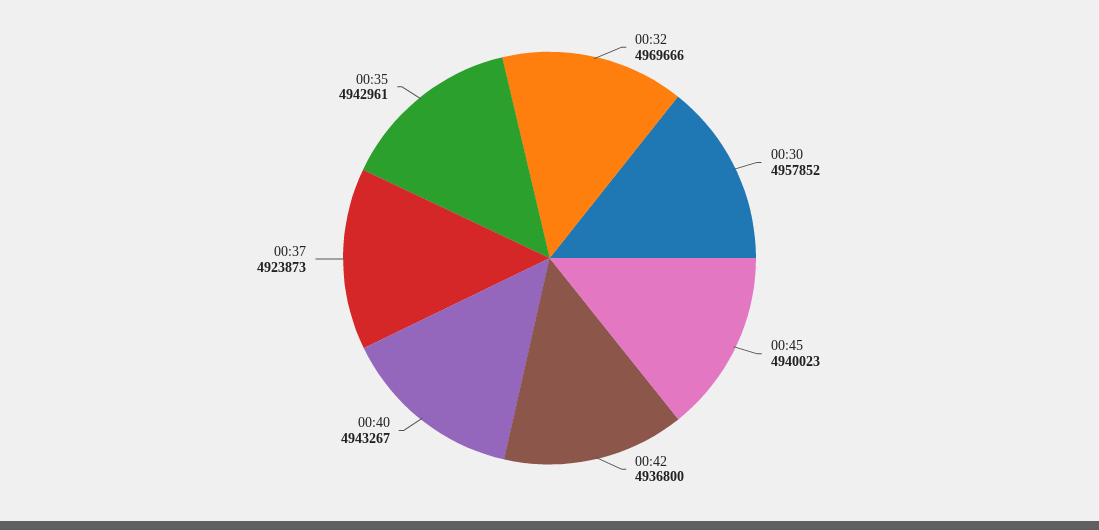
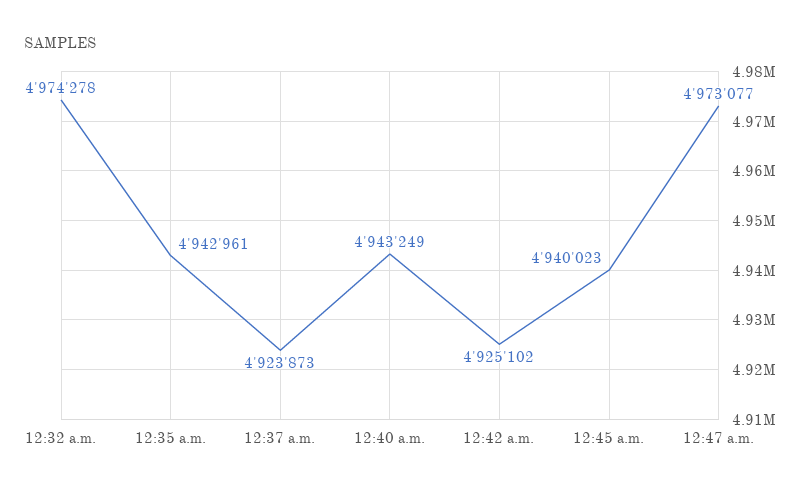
00:32: 4969666 -> 4974278
00:30: 4957852 -> none
00:42: 4936800 -> 4925102
00:40: 4943267 -> 4943249
12:47 a.m.: none -> 4973077

